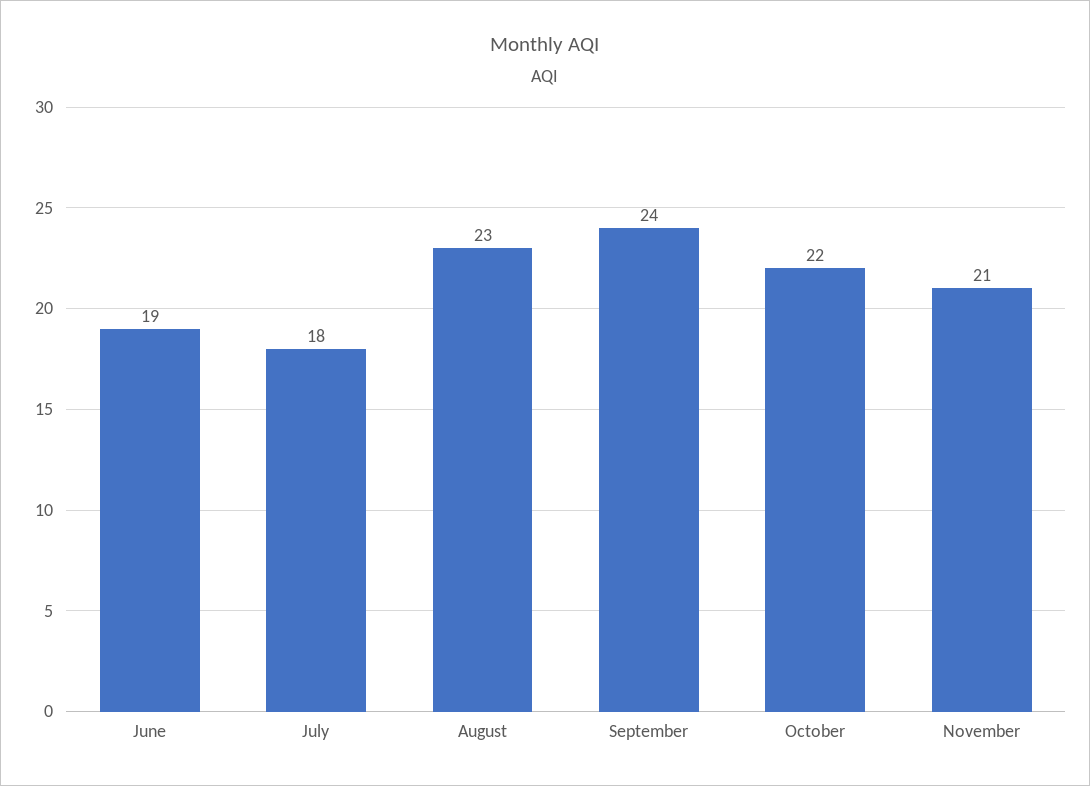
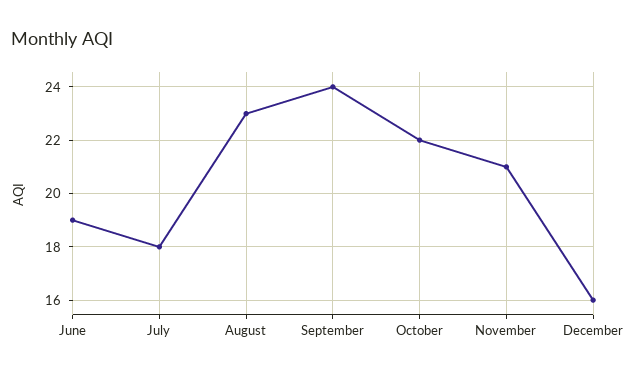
December: none -> 16

